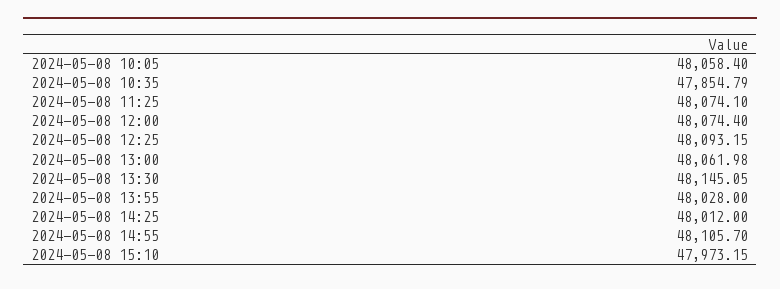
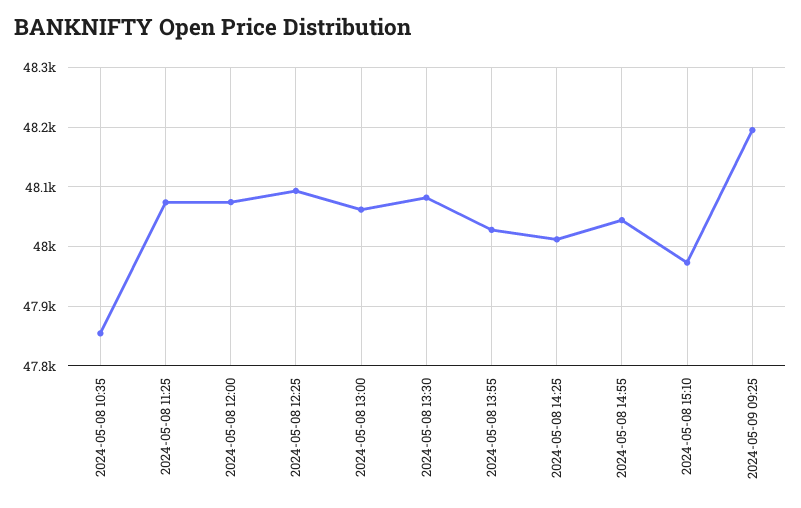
2024-05-08 10:05: 48058.4 -> none
2024-05-08 13:30: 48145.05 -> 48080
2024-05-08 14:55: 48105.7 -> 48040
2024-05-09 09:25: none -> 48200

